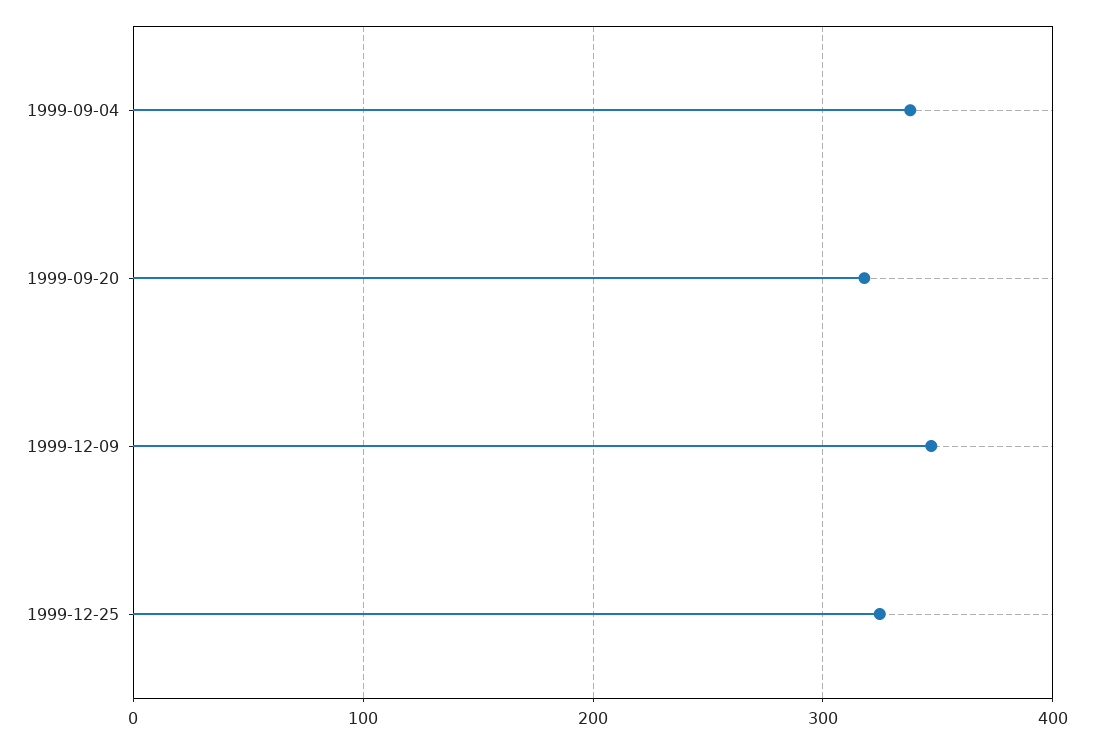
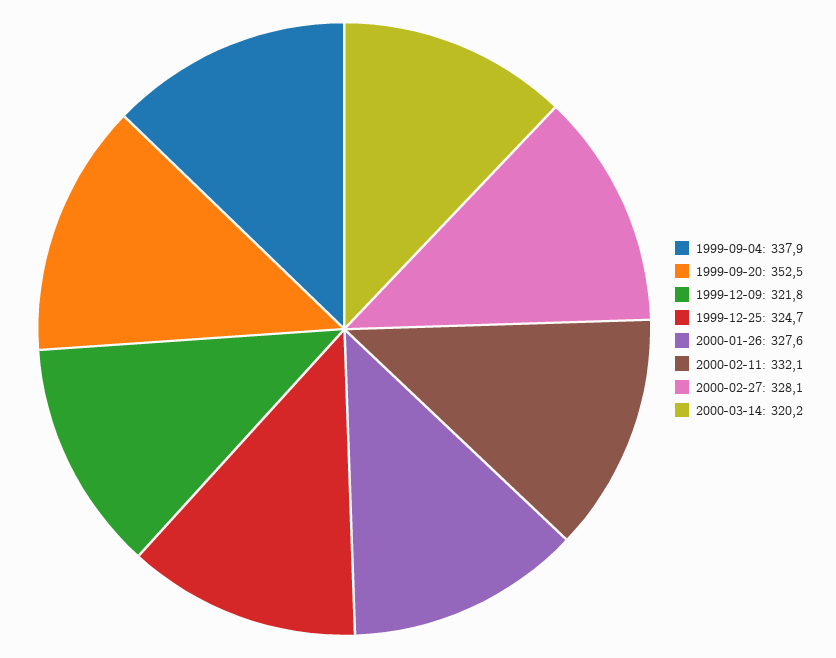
1999-09-20: 320 -> 352.5
1999-12-09: 350 -> 321.8
2000-01-26: none -> 327.6
2000-02-11: none -> 332.1
2000-02-27: none -> 328.1
2000-03-14: none -> 320.2

